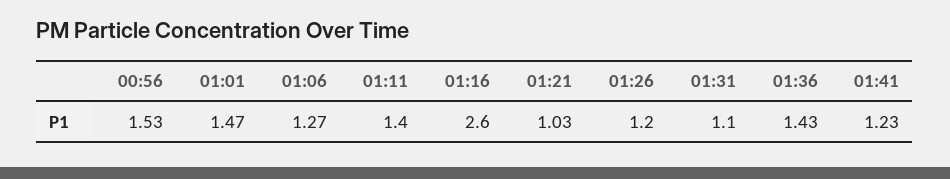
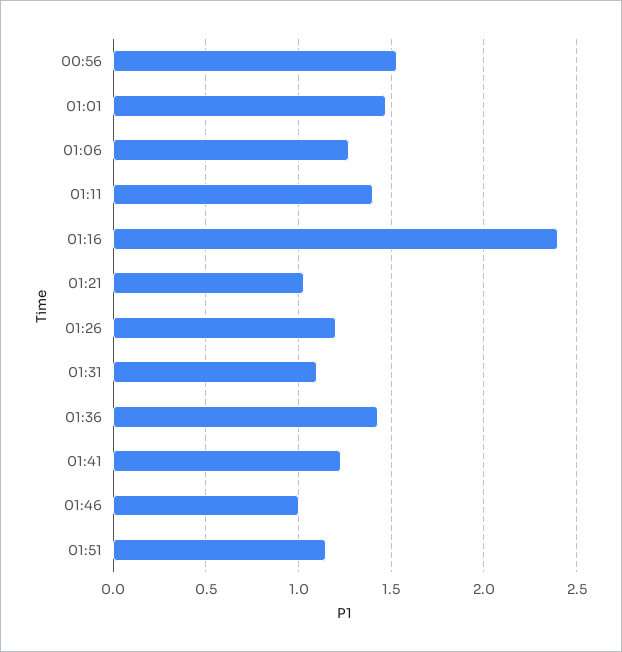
01:16: 2.6 -> 2.4
01:46: none -> 1
01:51: none -> 1.15

